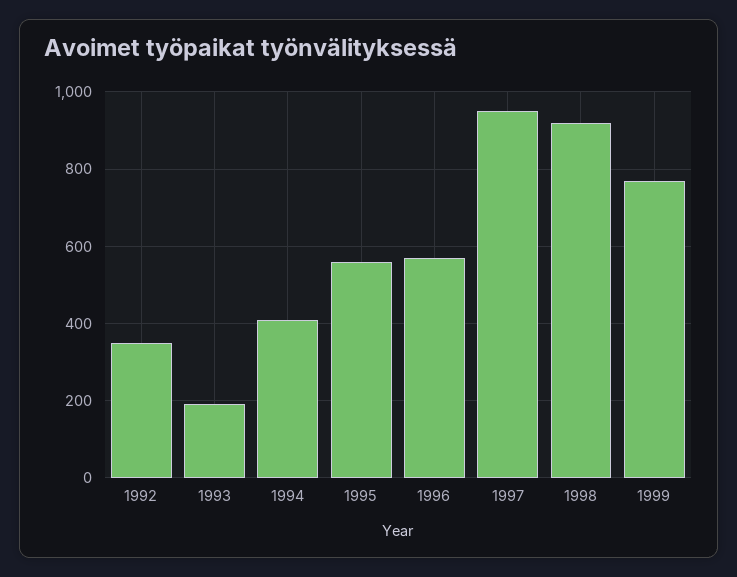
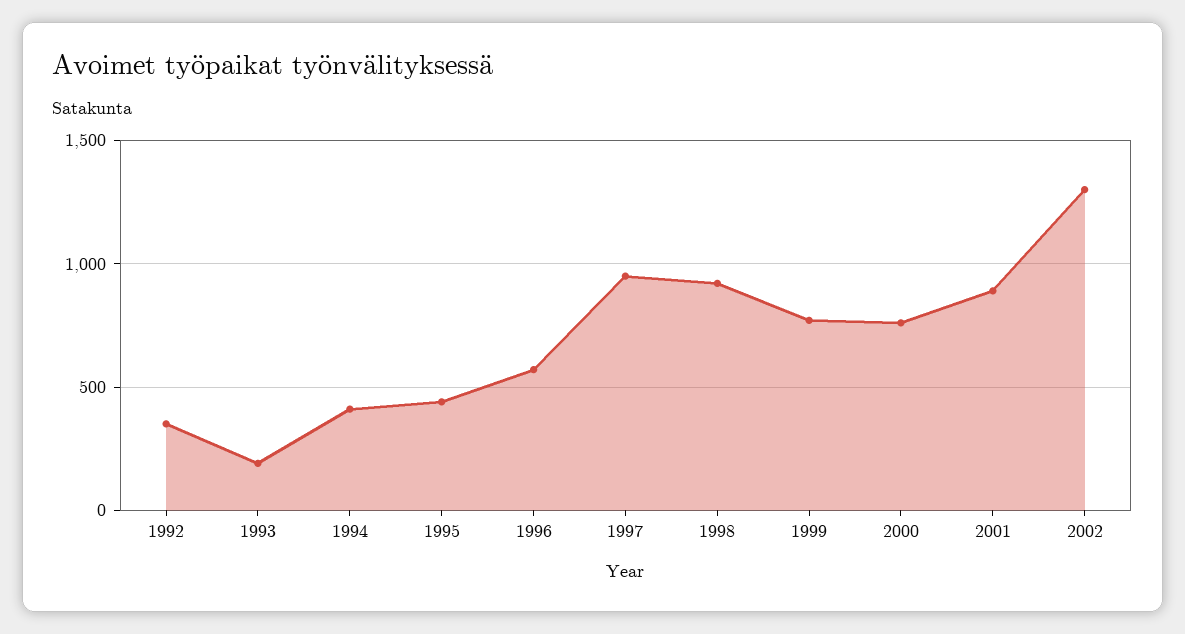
1995: 560 -> 450
2000: none -> 750
2001: none -> 900
2002: none -> 1300

